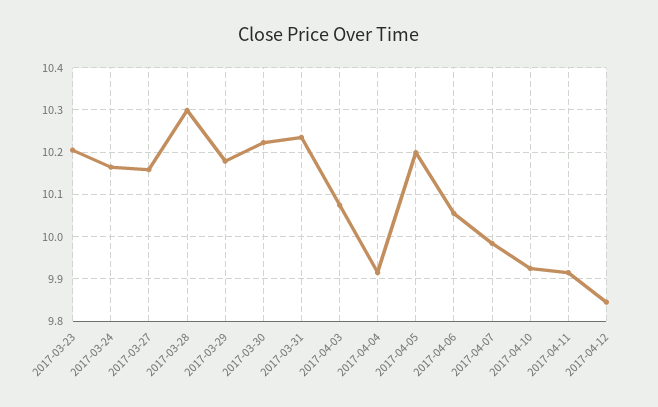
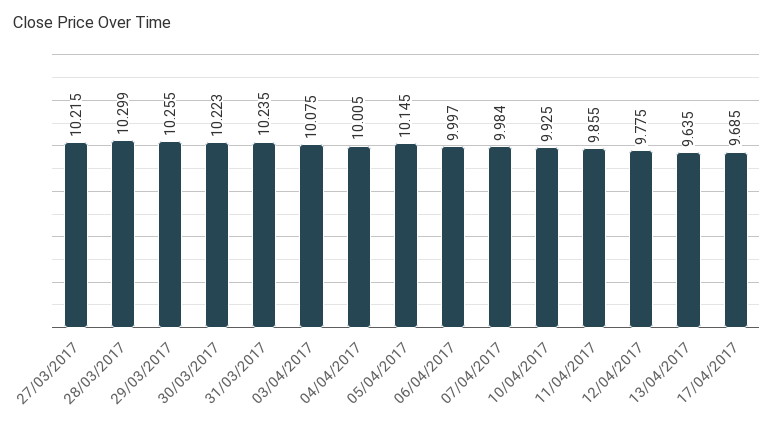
2017-03-23: 10.2 -> none
2017-03-24: 10.16 -> none
2017-03-27: 10.16 -> 10.215
2017-03-29: 10.18 -> 10.255
2017-04-04: 9.92 -> 10.005
2017-04-05: 10.2 -> 10.145
2017-04-06: 10.06 -> 9.997
2017-04-11: 9.92 -> 9.855
2017-04-12: 9.84 -> 9.775
13/04/2017: none -> 9.635
17/04/2017: none -> 9.685

